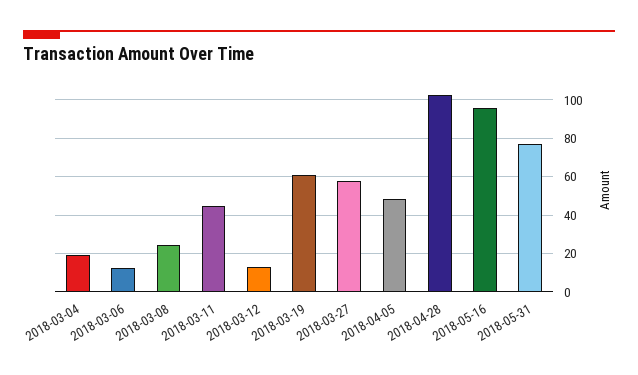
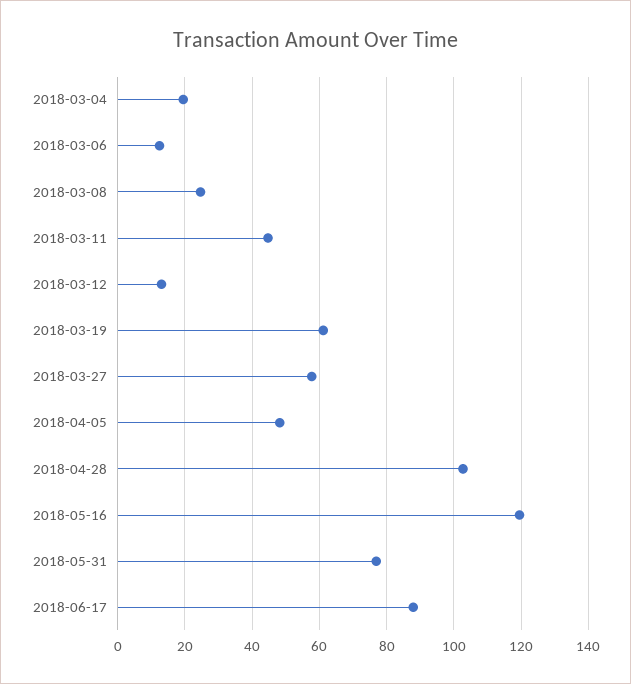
2018-05-16: 95 -> 120
2018-06-17: none -> 88

